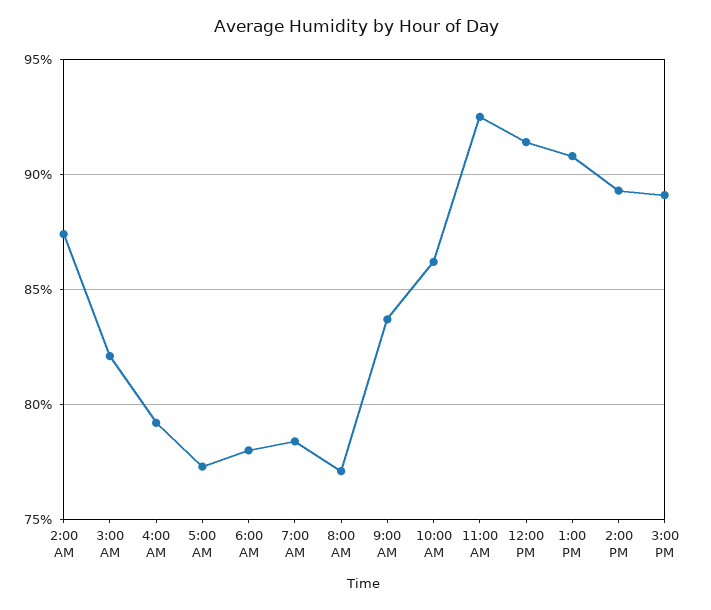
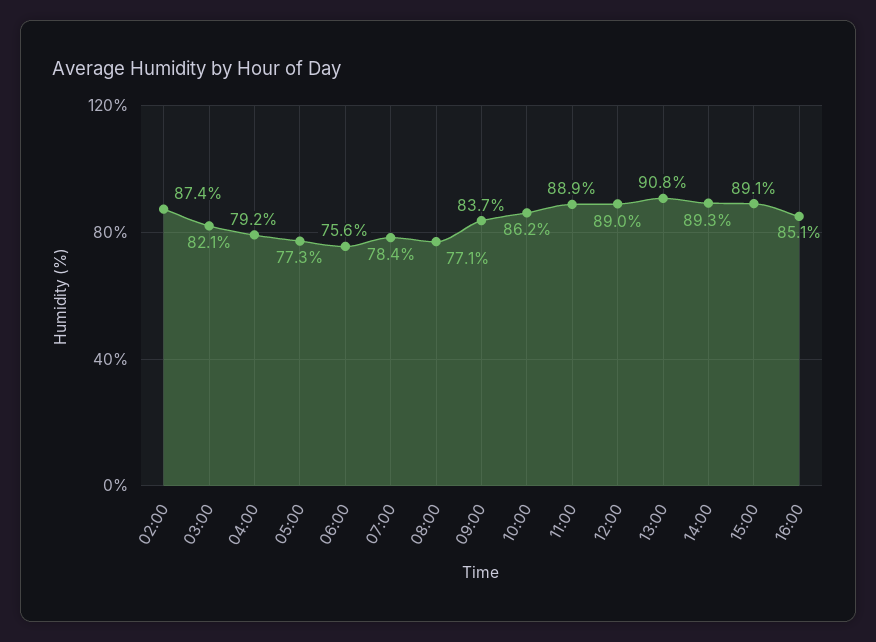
6:00 AM: 78 -> 75.6
11:00 AM: 92.5 -> 88.9
12:00 PM: 91.5 -> 89
16:00: none -> 85.1

